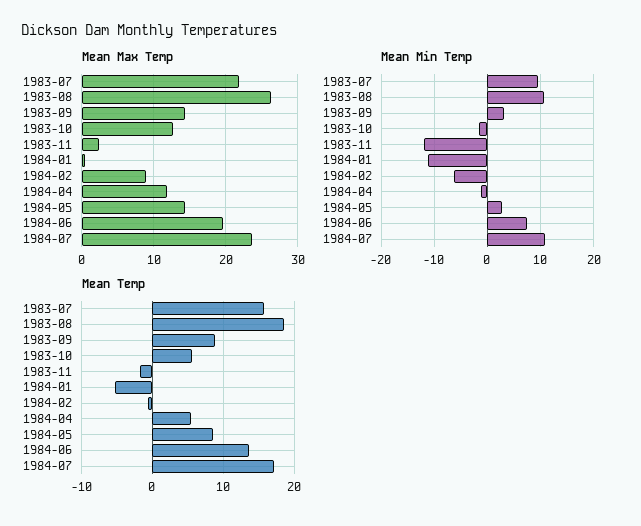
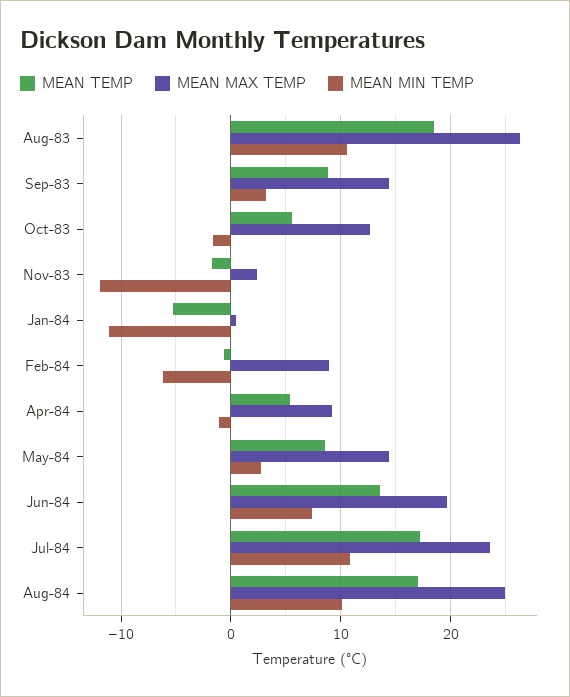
Mean Max Temp, 1983-07: 22 -> none
Mean Max Temp, 1984-04: 12 -> 9
Mean Min Temp, 1983-07: 10 -> none
Mean Temp, 1983-07: 16 -> none
Mean Temp, Aug-84: none -> 17
Mean Max Temp, Aug-84: none -> 25
Mean Min Temp, Aug-84: none -> 10

